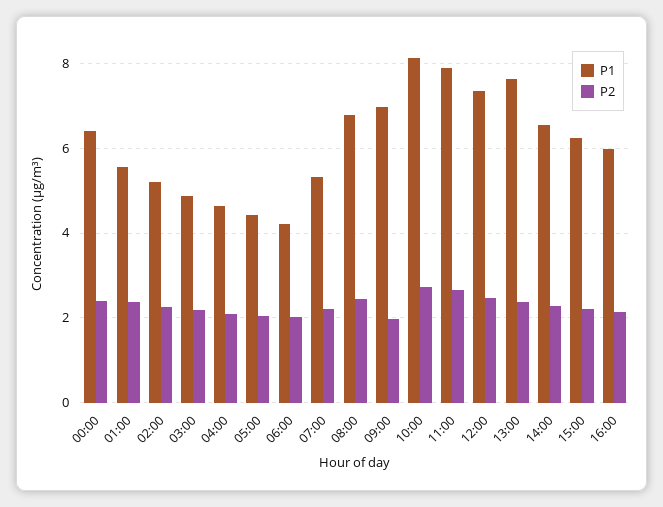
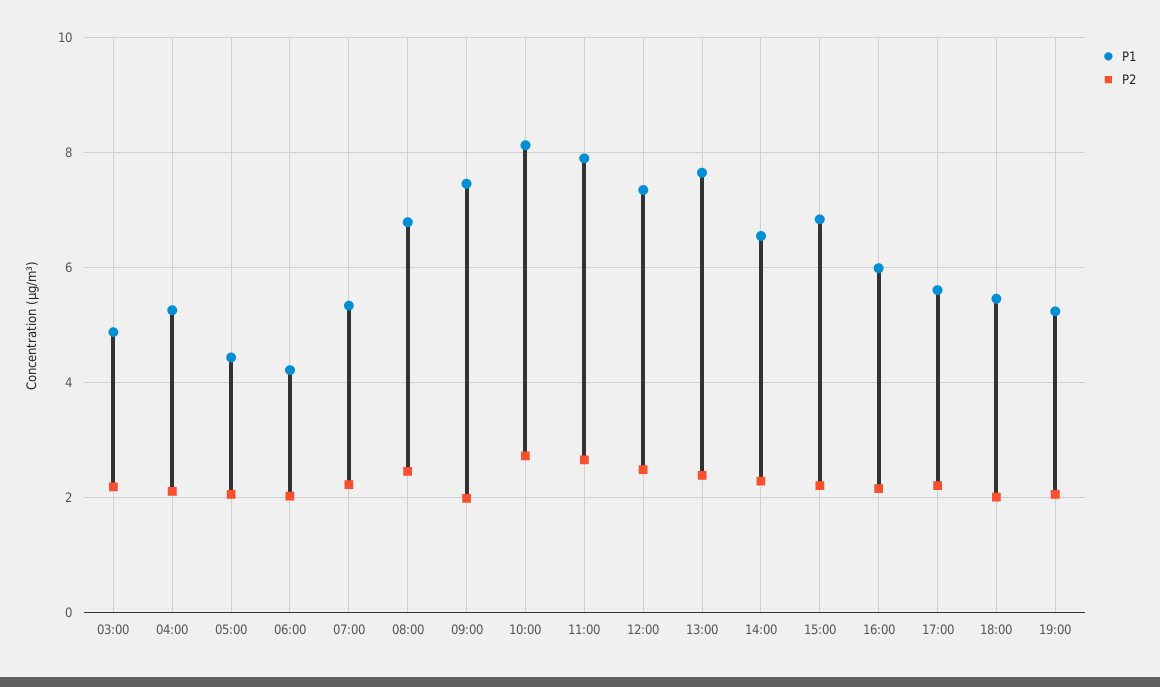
P1, 00:00: 6.4 -> none
P2, 00:00: 2.4 -> none
P1, 01:00: 5.6 -> none
P2, 01:00: 2.4 -> none
P1, 02:00: 5.2 -> none
P2, 02:00: 2.2 -> none
P1, 04:00: 4.6 -> 5.2
P1, 09:00: 7 -> 7.4
P1, 15:00: 6.2 -> 6.8
P1, 17:00: none -> 5.6
P2, 17:00: none -> 2.2
P1, 18:00: none -> 5.4
P2, 18:00: none -> 2
P1, 19:00: none -> 5.2
P2, 19:00: none -> 2

